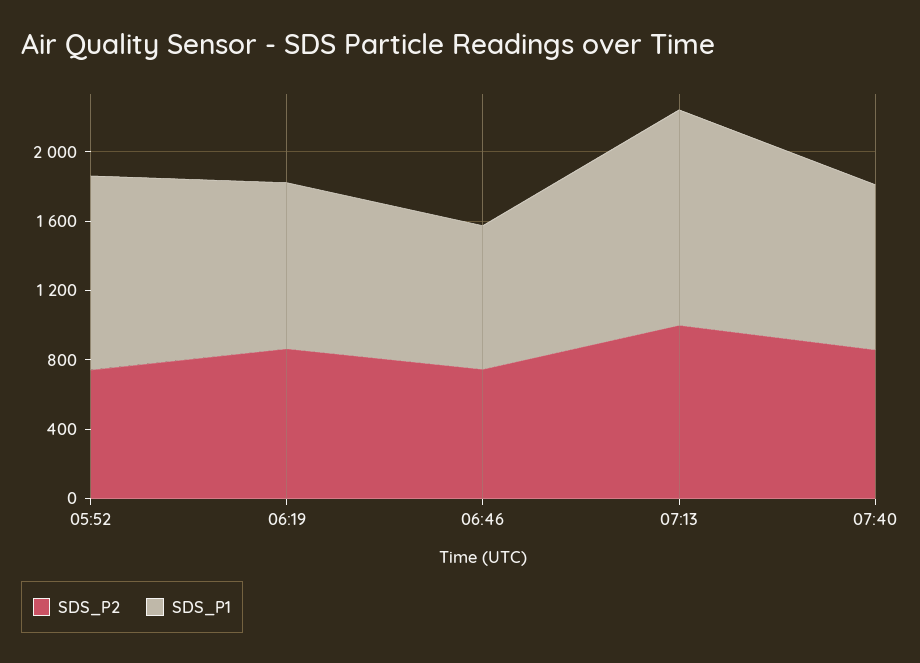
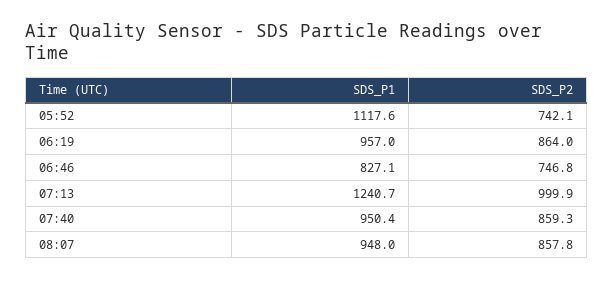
SDS_P1, 08:07: none -> 948
SDS_P2, 08:07: none -> 857.8

